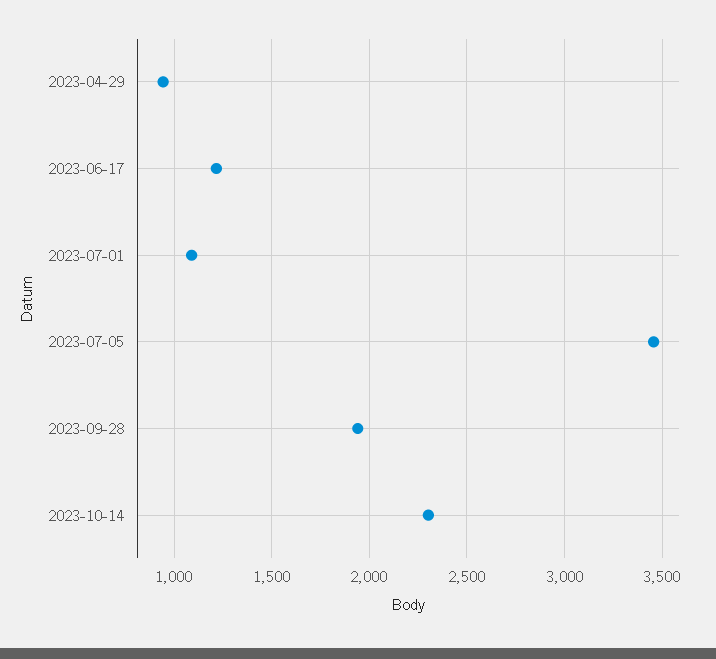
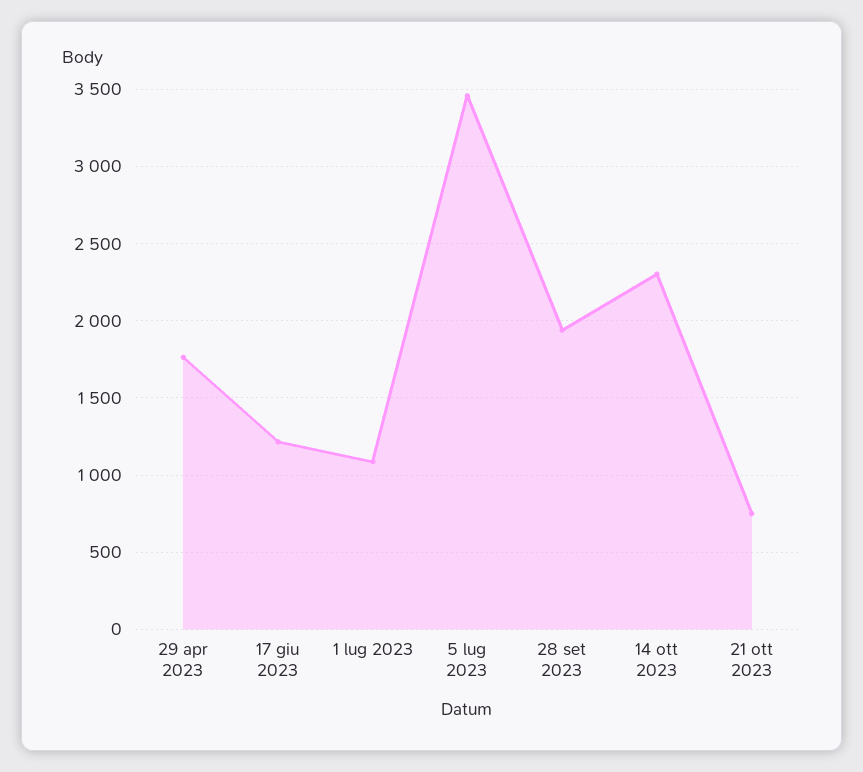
2023-04-29: 950 -> 1750
21 ott 2023: none -> 750

